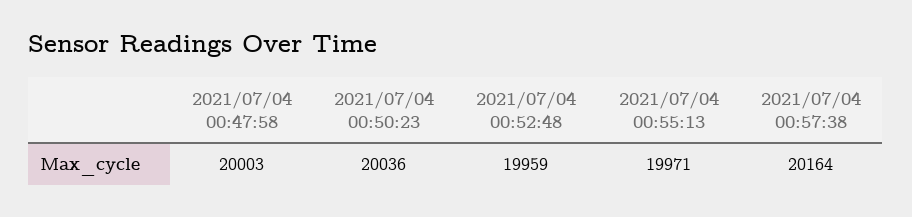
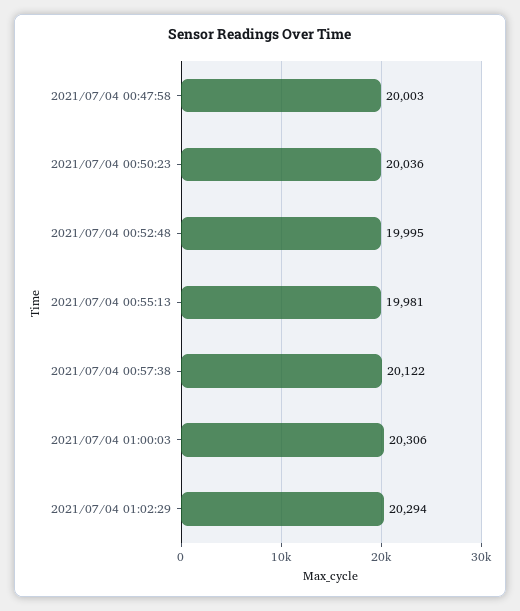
2021/07/04 00:52:48: 19959 -> 19995
2021/07/04 00:55:13: 19971 -> 19981
2021/07/04 00:57:38: 20164 -> 20122
2021/07/04 01:00:03: none -> 20306
2021/07/04 01:02:29: none -> 20294

